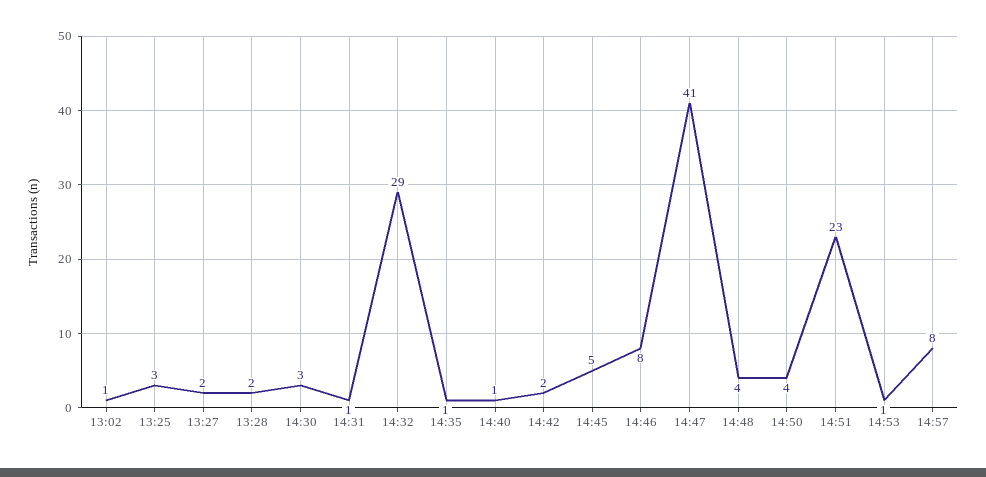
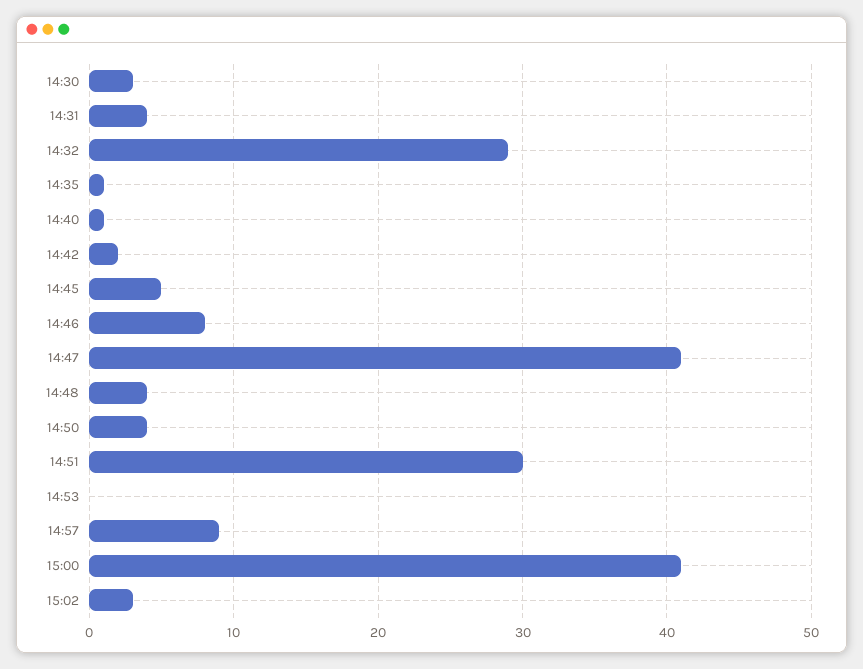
13:02: 1 -> none
13:25: 3 -> none
13:27: 2 -> none
13:28: 2 -> none
14:31: 1 -> 4
14:51: 23 -> 30
14:53: 1 -> 0
14:57: 8 -> 9
15:00: none -> 41
15:02: none -> 3

